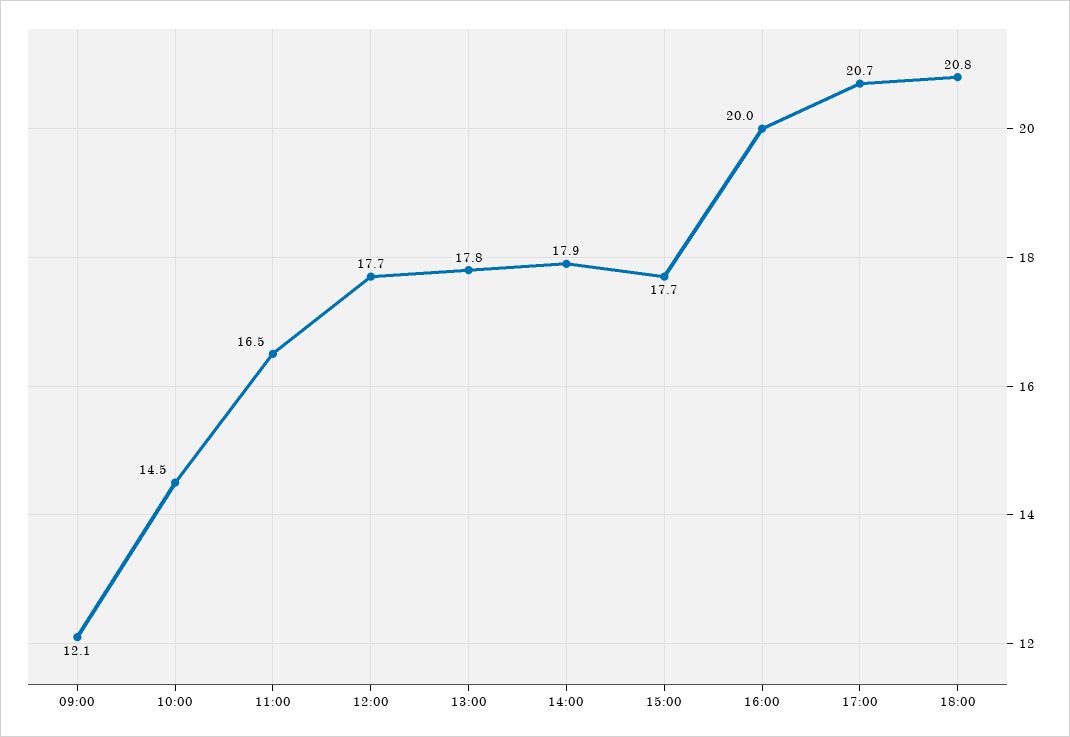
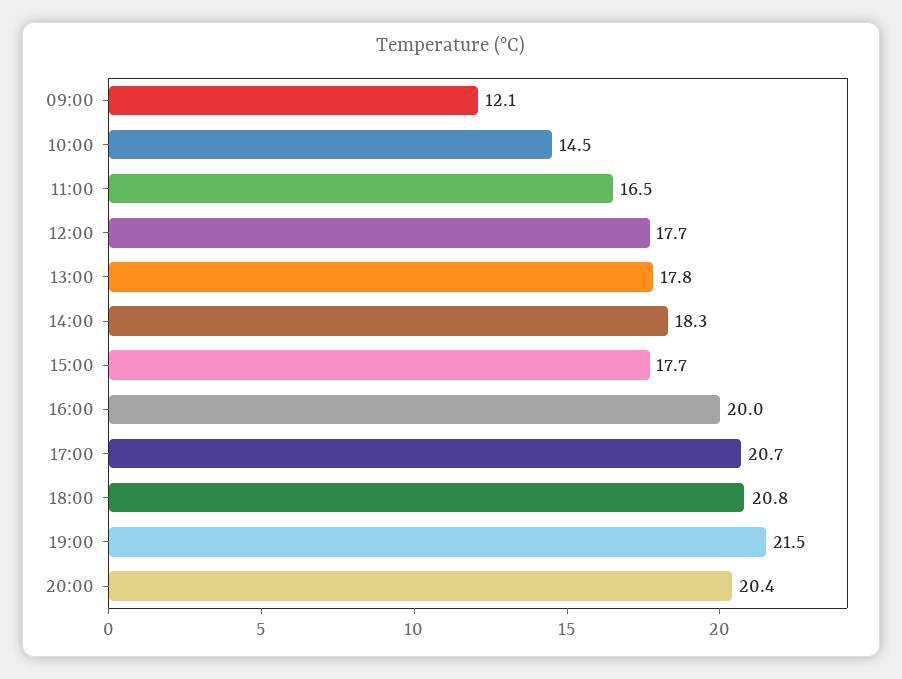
14:00: 17.9 -> 18.3
19:00: none -> 21.5
20:00: none -> 20.4

